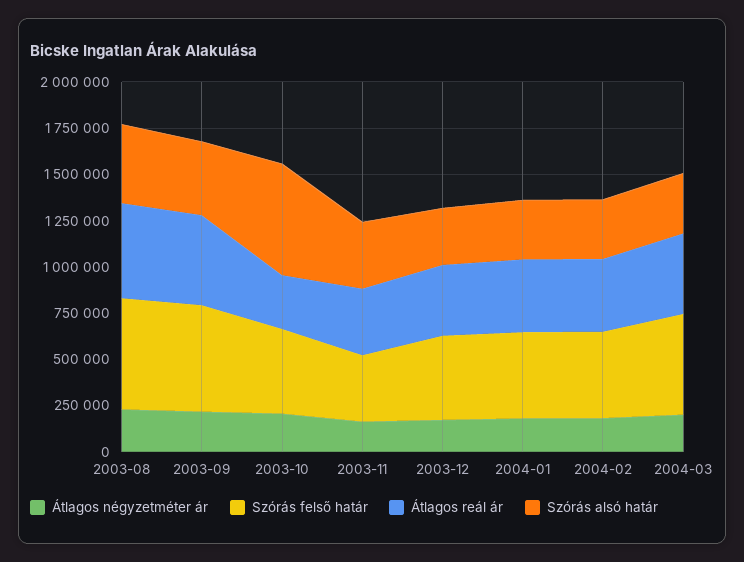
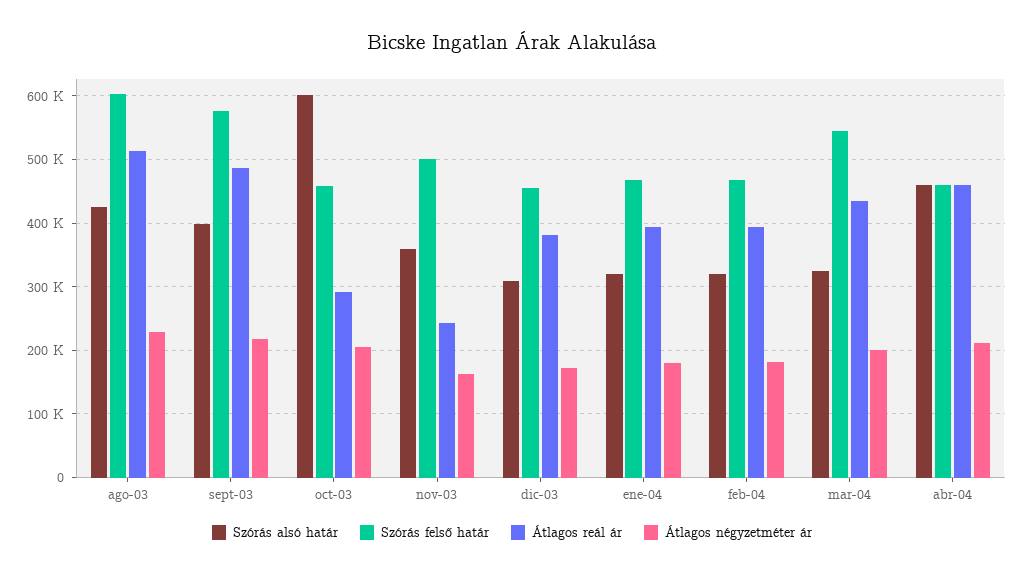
Szórás felső határ, 2003-11: 350000 -> 500000
Átlagos reál ár, 2003-11: 350000 -> 240000
Szórás alsó határ, abr-04: none -> 460000
Szórás felső határ, abr-04: none -> 460000
Átlagos reál ár, abr-04: none -> 460000
Átlagos négyzetméter ár, abr-04: none -> 210000

